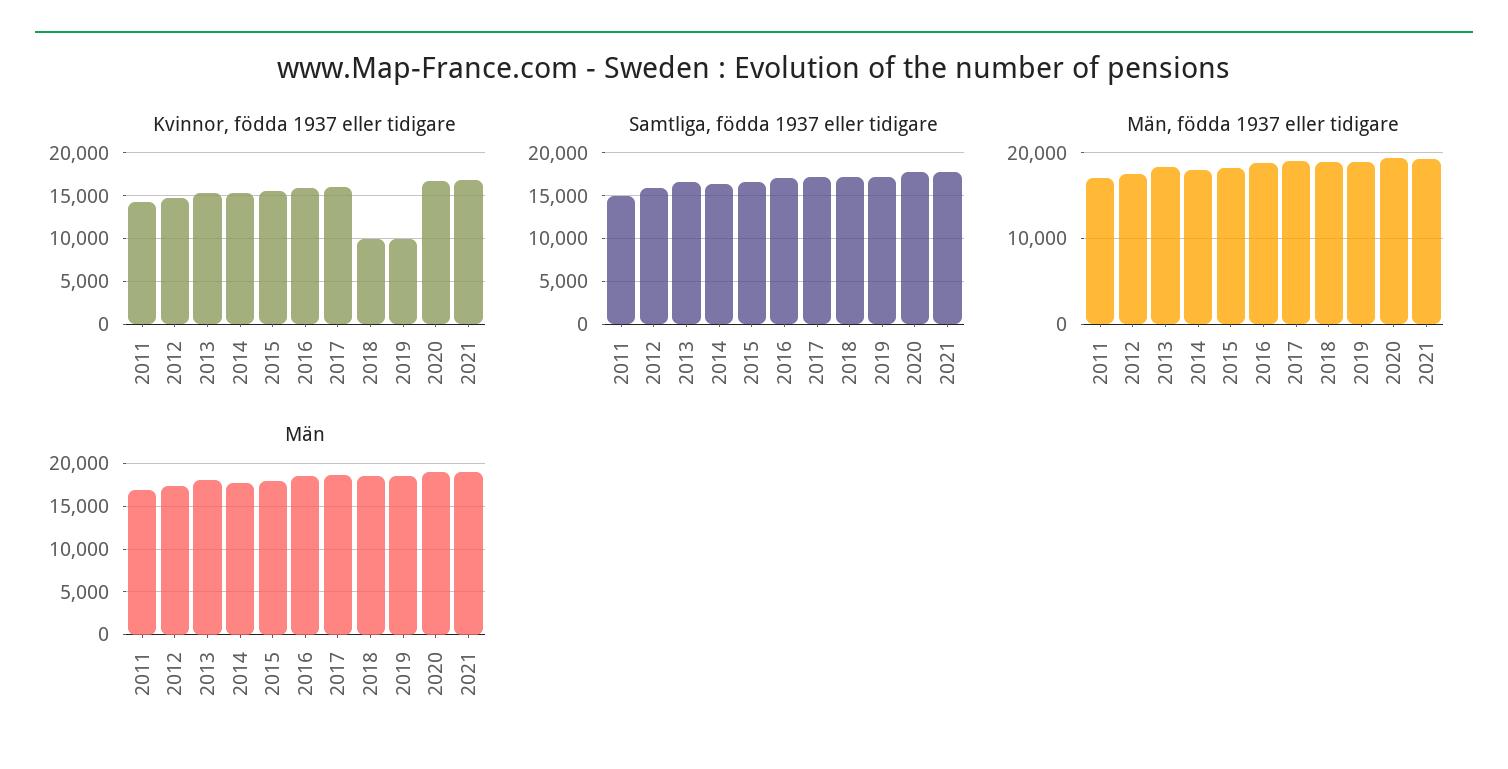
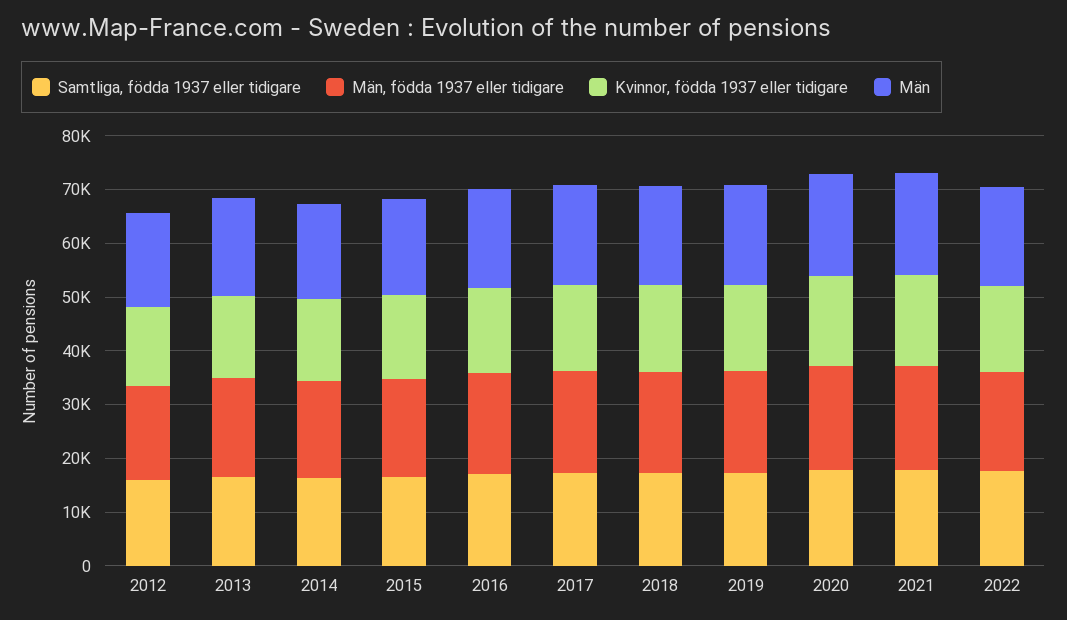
Kvinnor, födda 1937 eller tidigare, 2011: 14000 -> none
Kvinnor, födda 1937 eller tidigare, 2018: 10000 -> 16000
Kvinnor, födda 1937 eller tidigare, 2019: 10000 -> 16000
Samtliga, födda 1937 eller tidigare, 2011: 15000 -> none
Män, födda 1937 eller tidigare, 2011: 17000 -> none
Män, 2011: 17000 -> none
Samtliga, födda 1937 eller tidigare, 2022: none -> 18000
Män, födda 1937 eller tidigare, 2022: none -> 18000
Kvinnor, födda 1937 eller tidigare, 2022: none -> 16000
Män, 2022: none -> 18000

